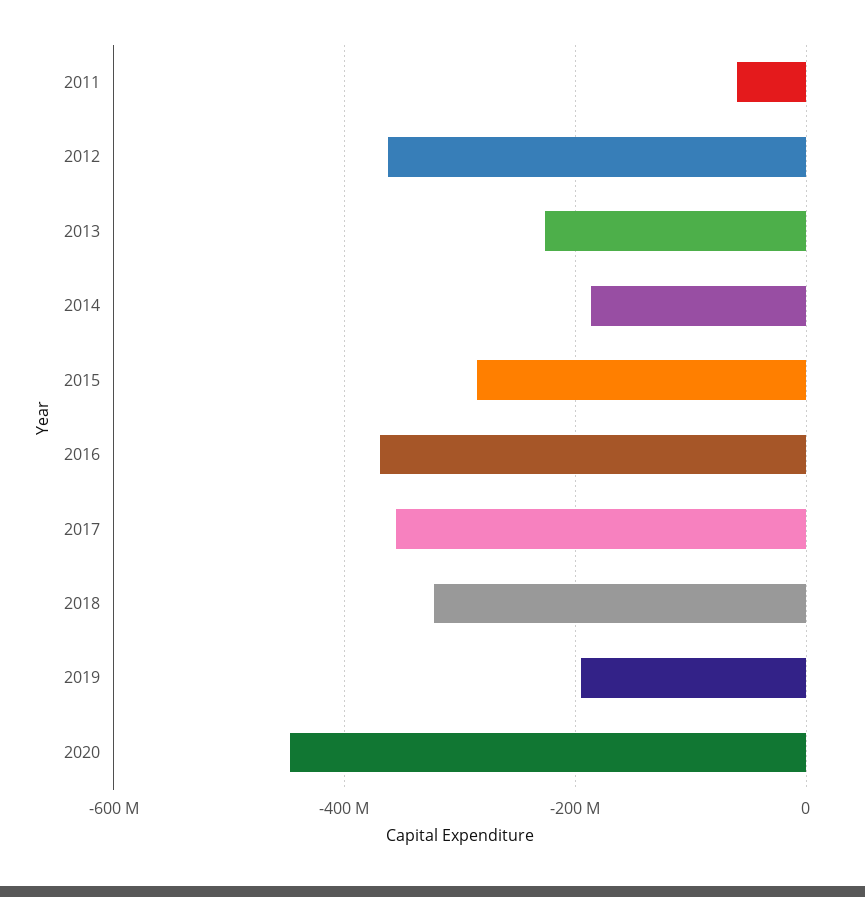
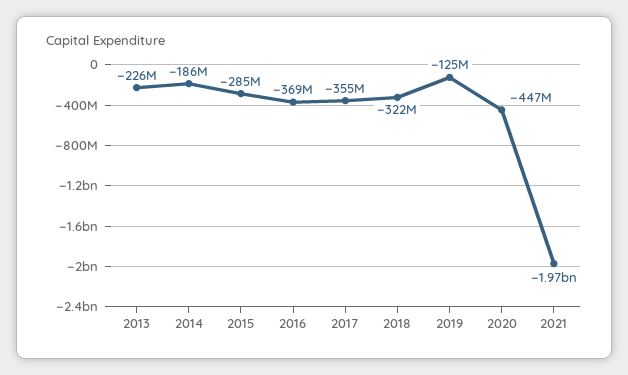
2011: -60000000 -> none
2012: -360000000 -> none
2019: -200000000 -> -125000000
2021: none -> -1970000000

